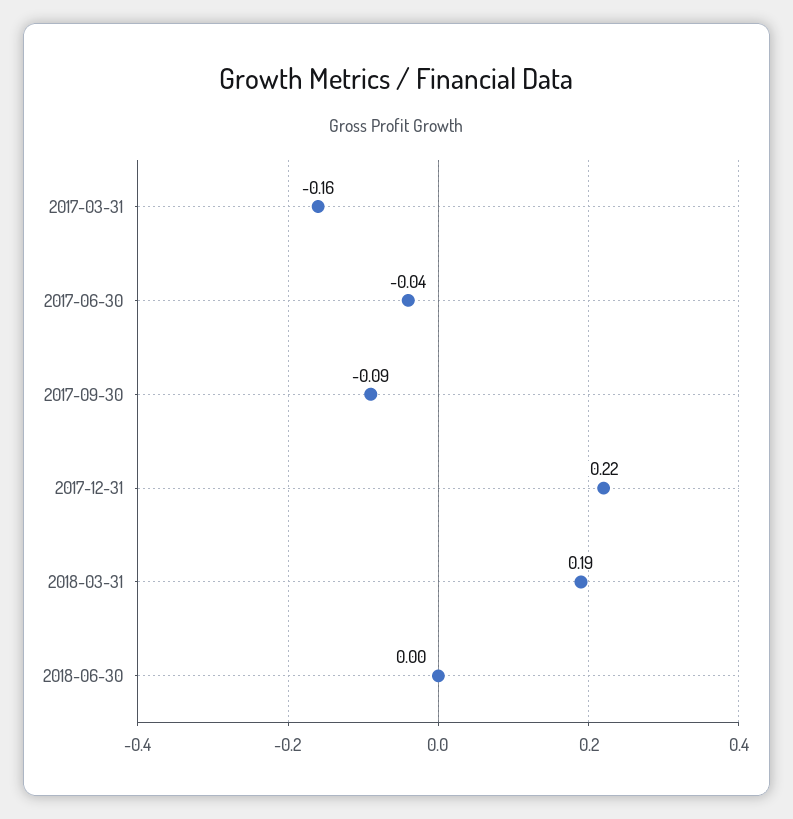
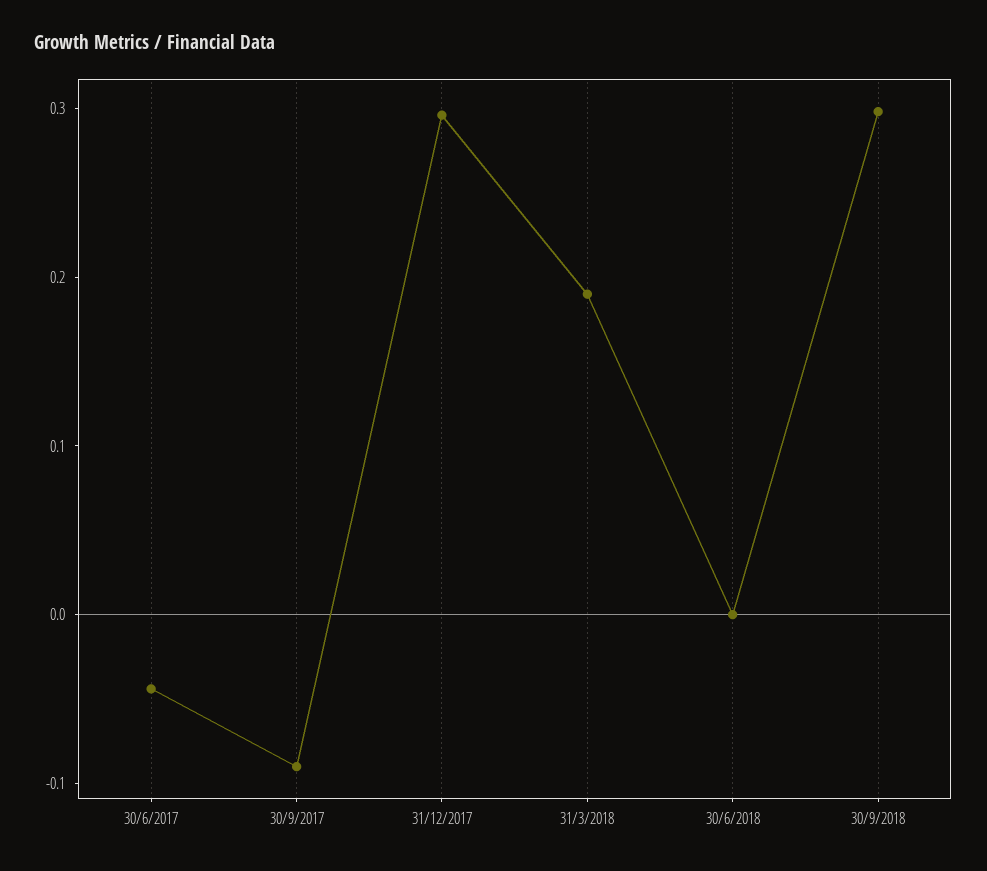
2017-03-31: -0.16 -> none
2017-12-31: 0.22 -> 0.3
30/9/2018: none -> 0.3

